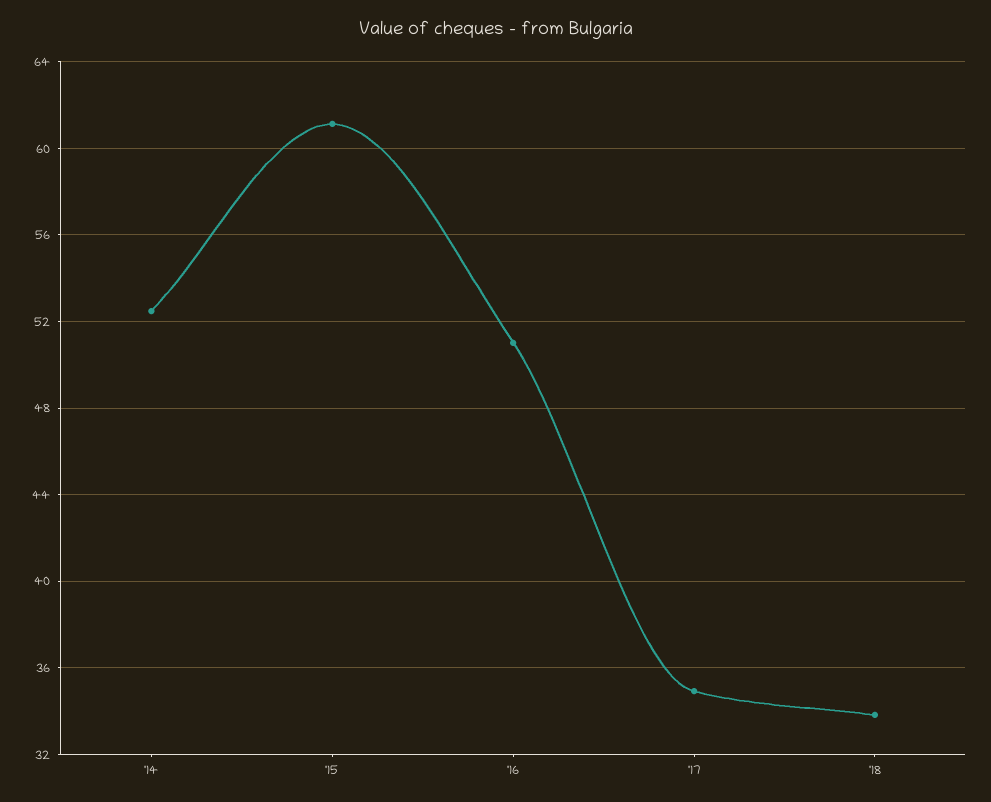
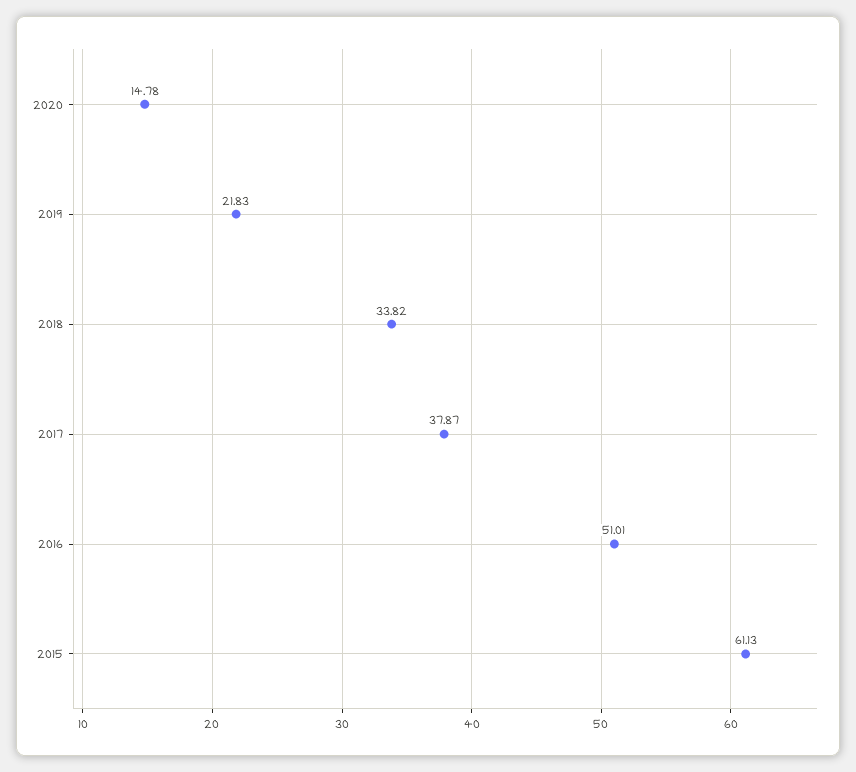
'14: 52.5 -> none
'17: 35 -> 37.87
2020: none -> 14.78
2019: none -> 21.83

